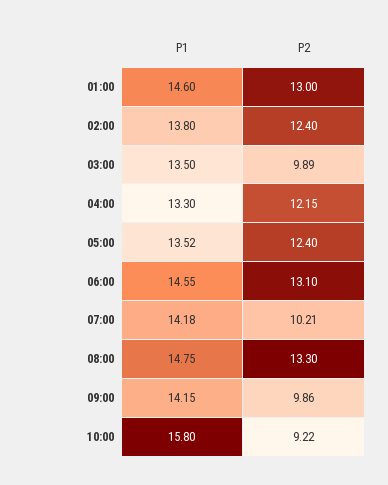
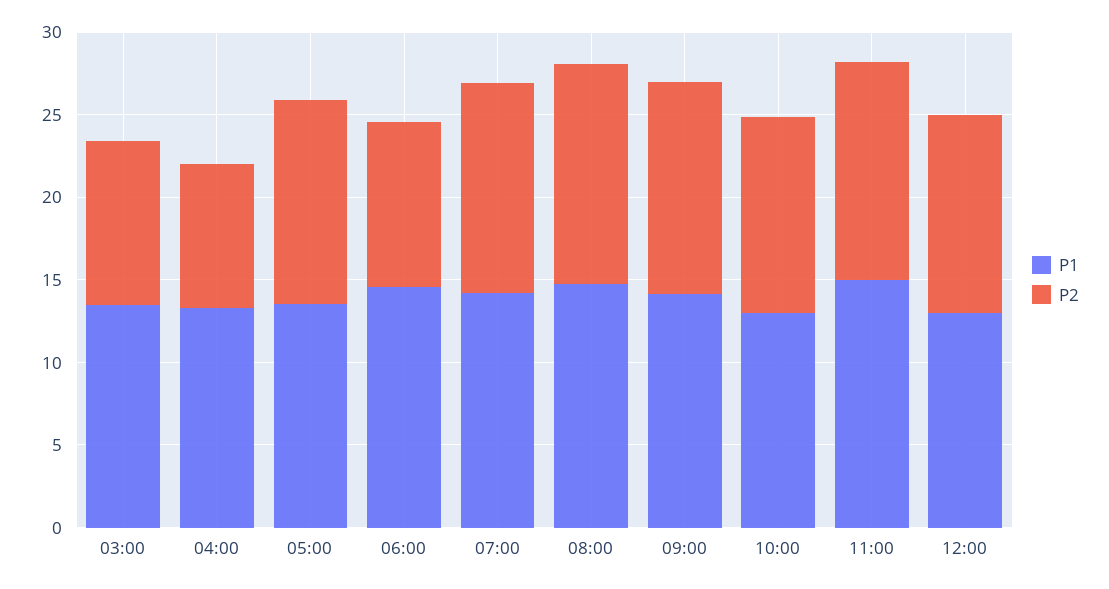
P1, 01:00: 14.6 -> none
P2, 01:00: 13 -> none
P1, 02:00: 13.8 -> none
P2, 02:00: 12.4 -> none
P2, 04:00: 12.15 -> 9
P2, 06:00: 13.1 -> 10
P2, 07:00: 10.21 -> 13
P2, 09:00: 9.86 -> 13
P1, 10:00: 15.8 -> 13
P2, 10:00: 9.22 -> 12
P1, 11:00: none -> 15
P2, 11:00: none -> 13
P1, 12:00: none -> 13
P2, 12:00: none -> 12

